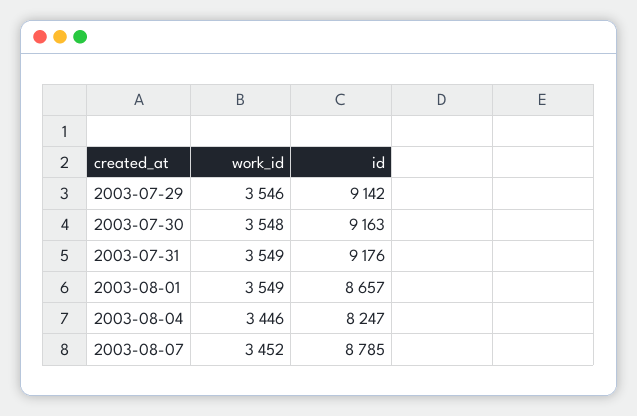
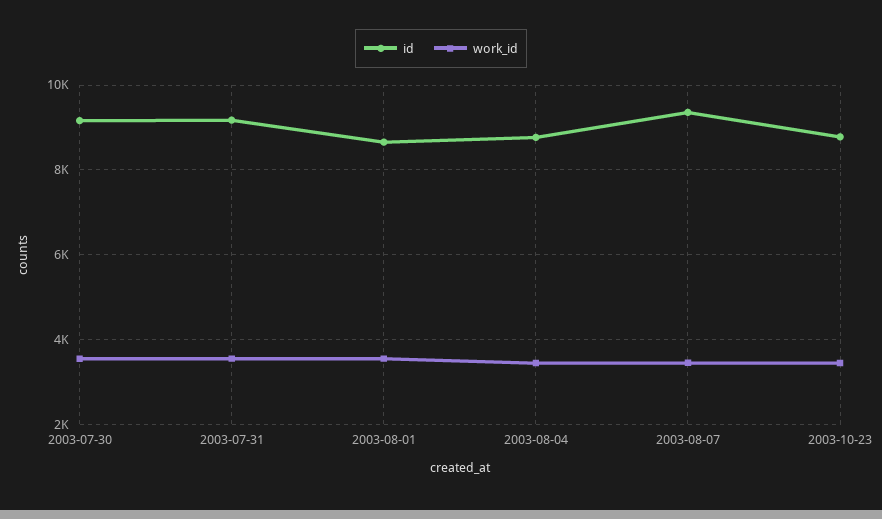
work_id, 2003-07-29: 3546 -> none
id, 2003-07-29: 9142 -> none
id, 2003-08-04: 8247 -> 8800
id, 2003-08-07: 8785 -> 9400
id, 2003-10-23: none -> 8800
work_id, 2003-10-23: none -> 3400

